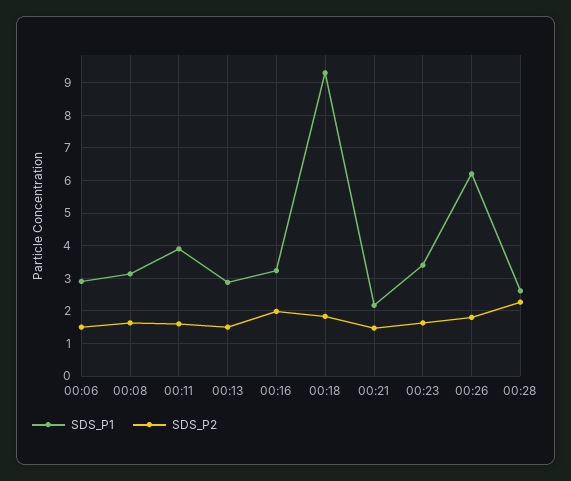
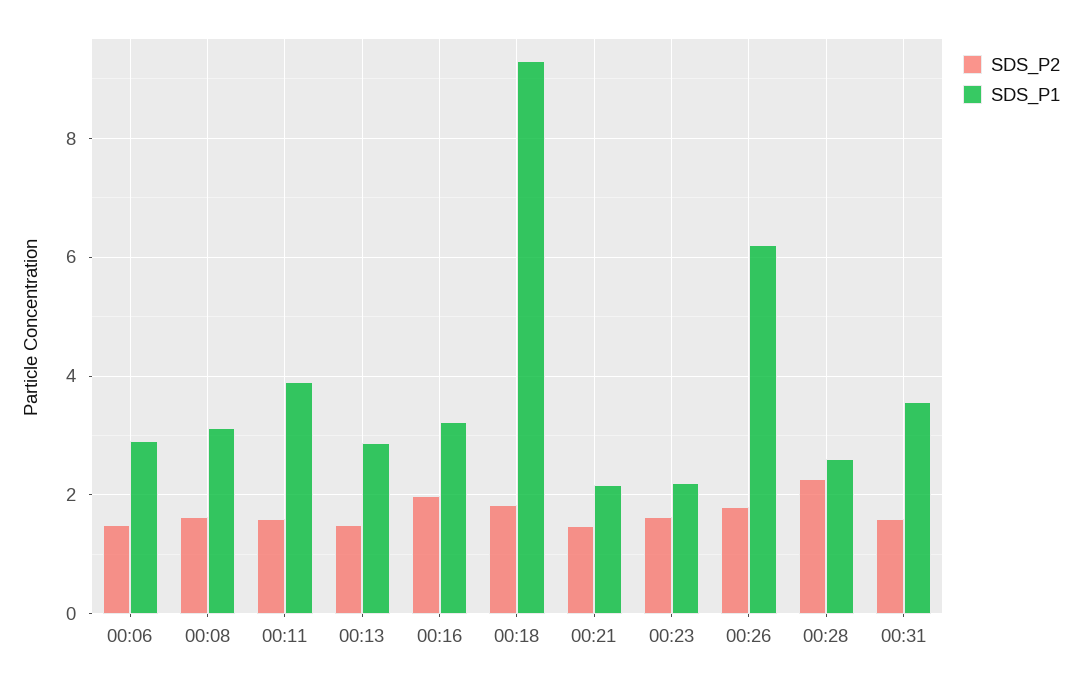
SDS_P1, 00:23: 3.4 -> 2.2
SDS_P2, 00:31: none -> 1.6
SDS_P1, 00:31: none -> 3.6

